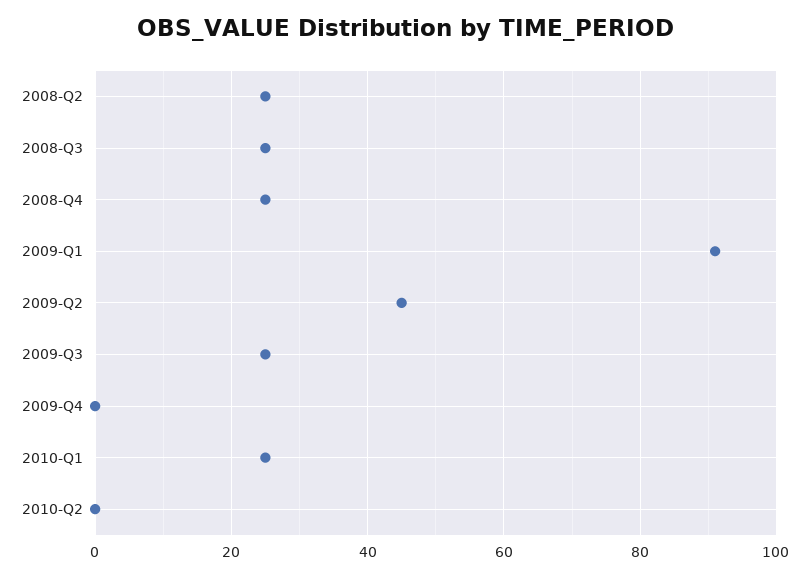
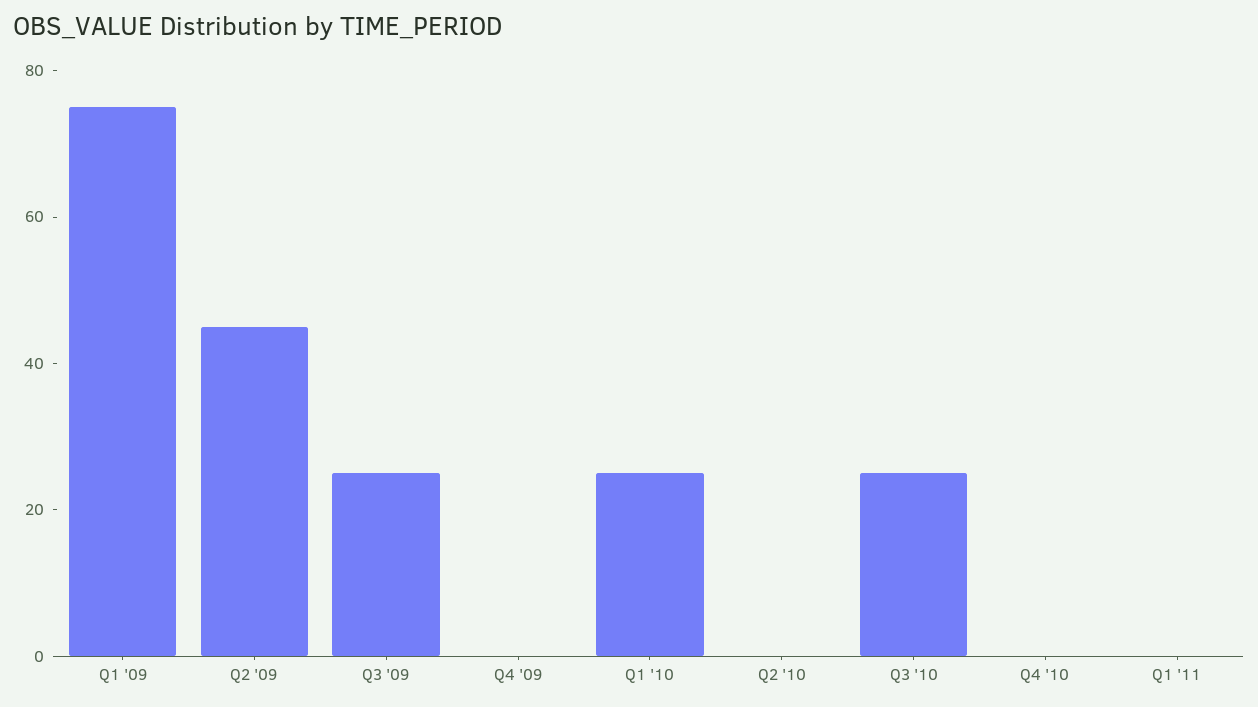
2008-Q2: 25 -> none
2008-Q3: 25 -> none
2008-Q4: 25 -> none
2009-Q1: 90 -> 75
Q3 '10: none -> 25
Q4 '10: none -> 0
Q1 '11: none -> 0

